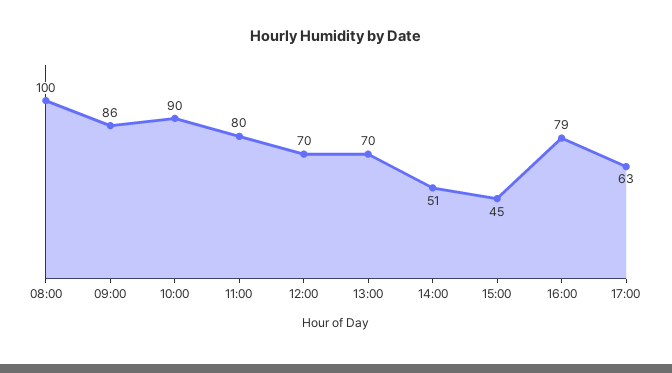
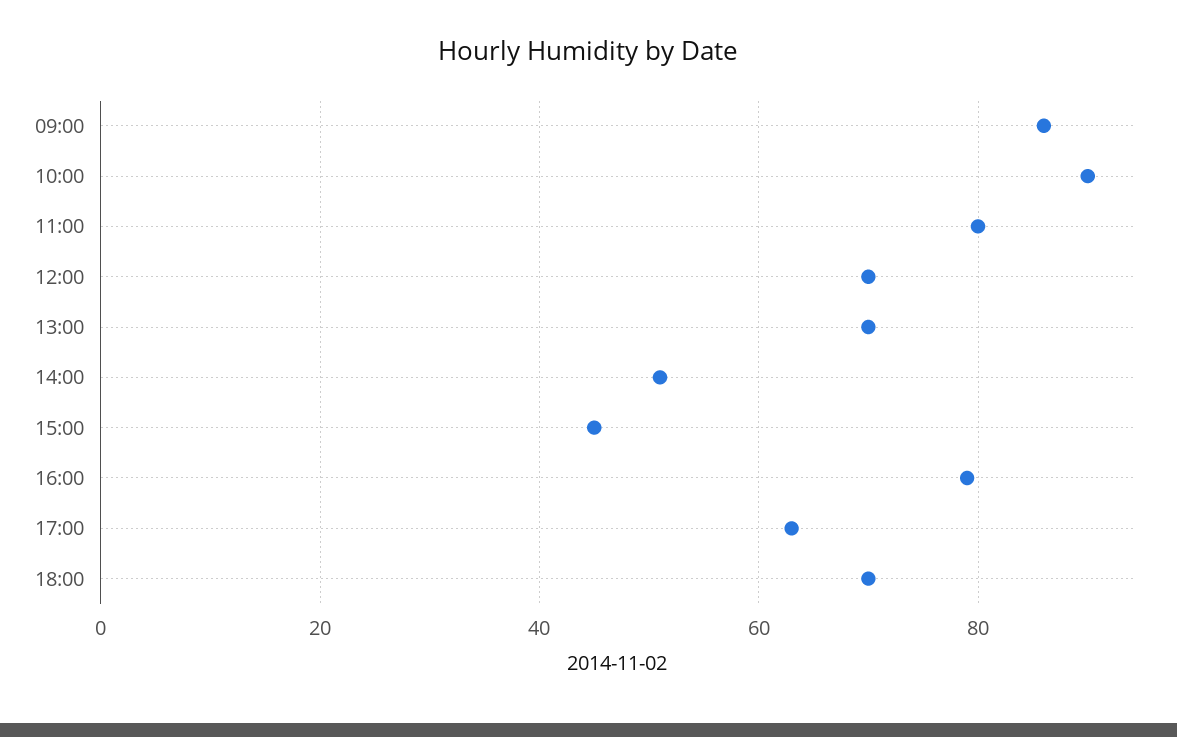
08:00: 100 -> none
18:00: none -> 70

